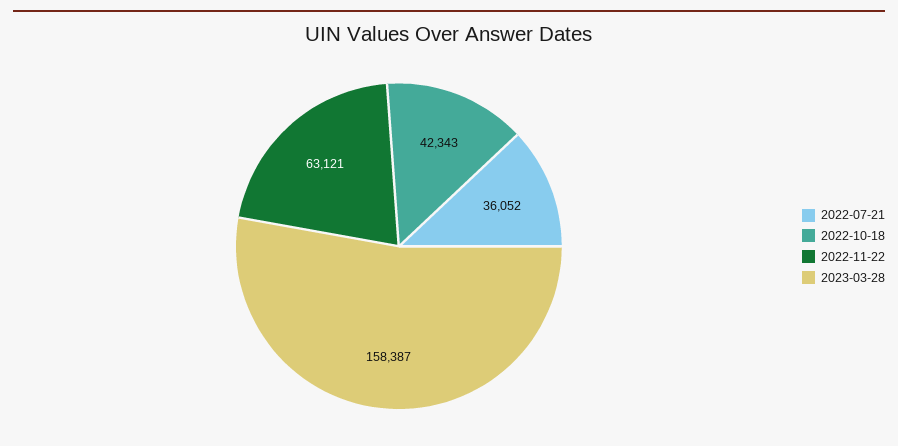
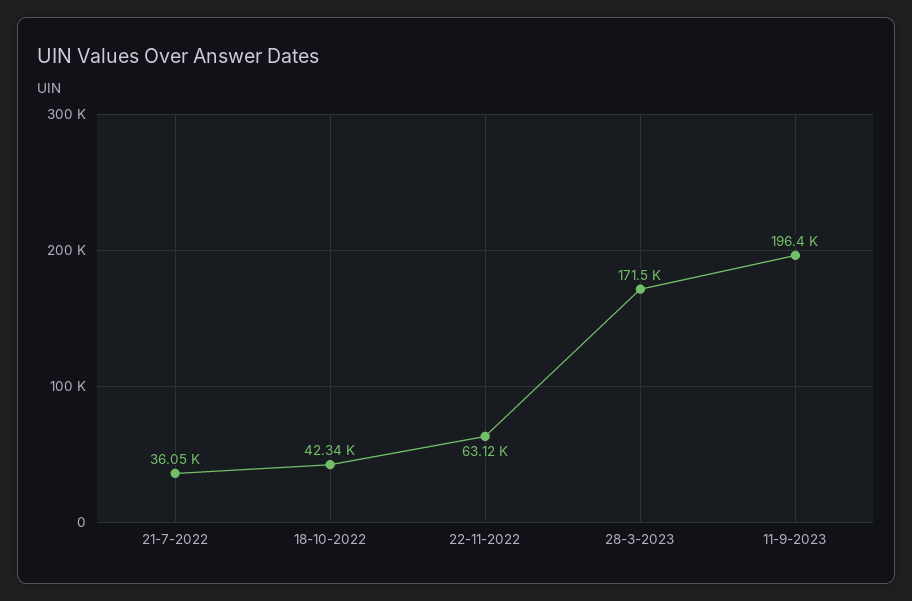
2023-03-28: 158387 -> 171500
11-9-2023: none -> 196400

